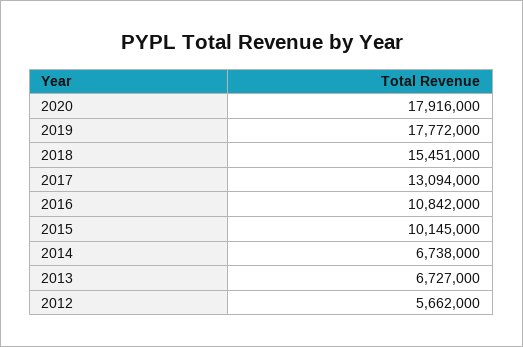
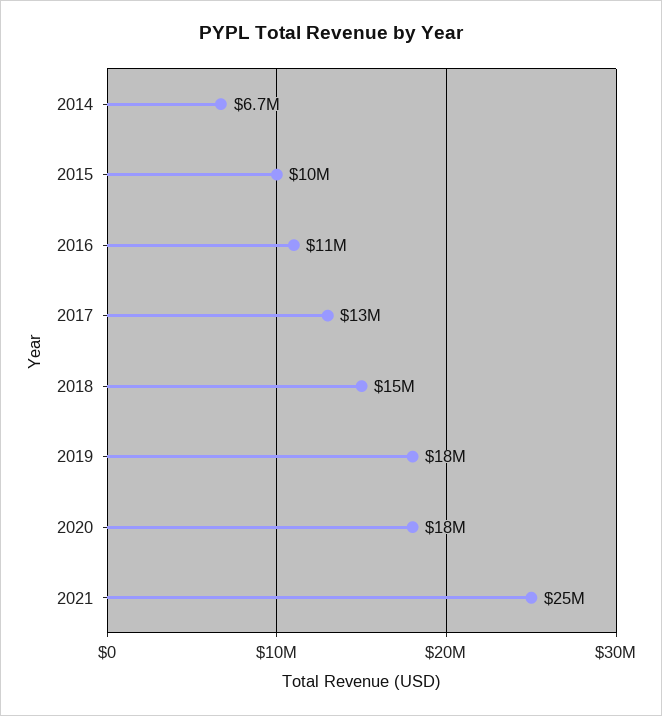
2013: 6727000 -> none
2012: 5662000 -> none
2021: none -> 25000000

